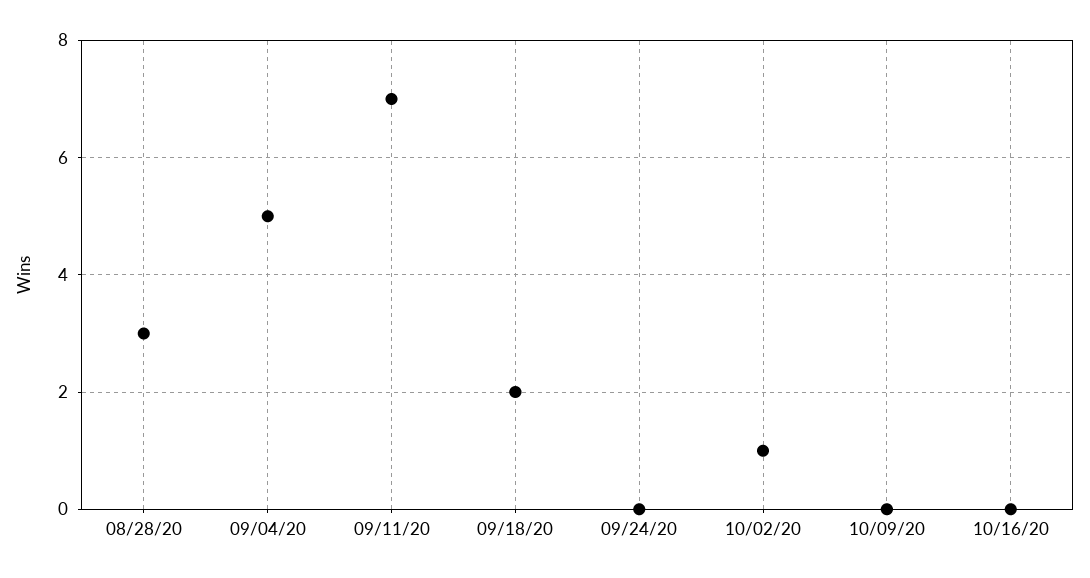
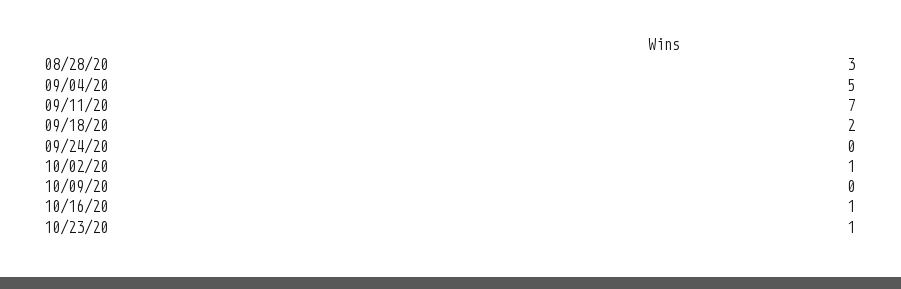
10/16/20: 0 -> 1
10/23/20: none -> 1

